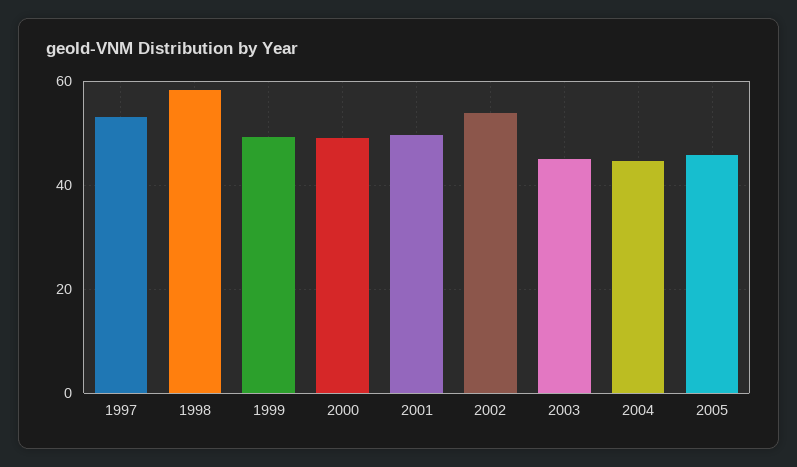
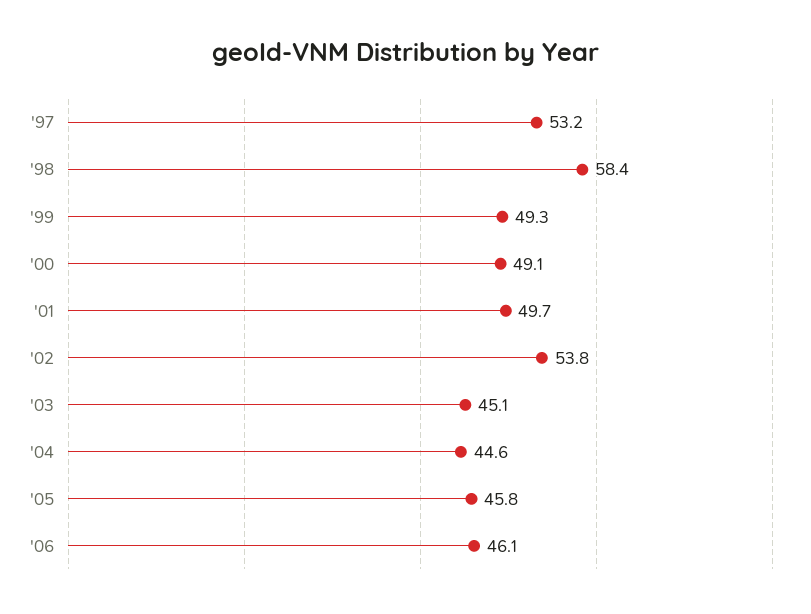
'06: none -> 46.1

